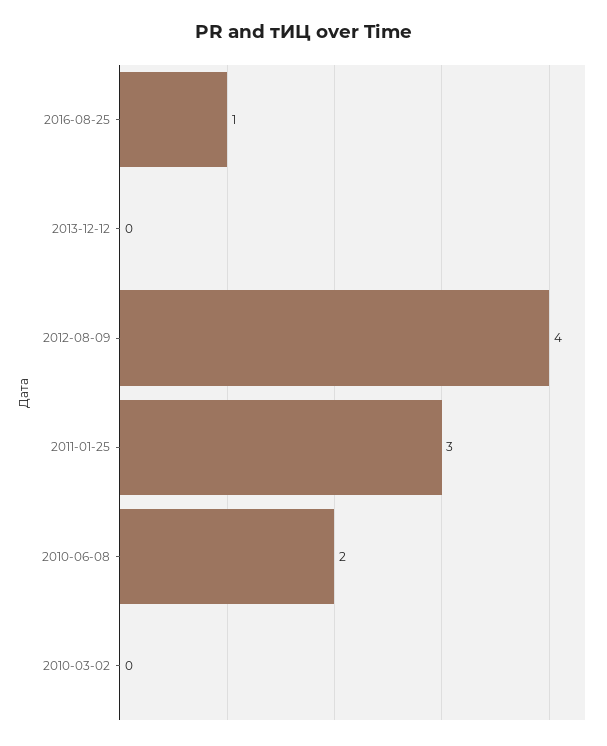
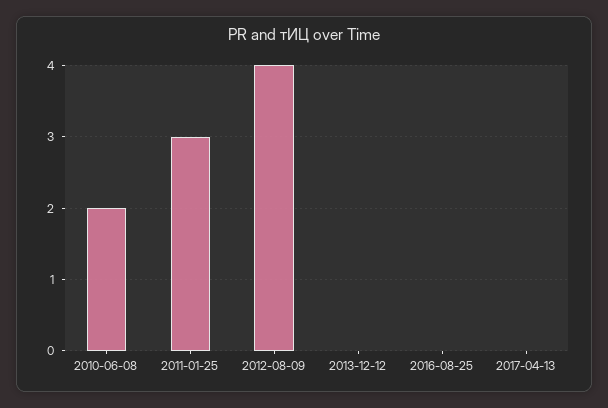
2016-08-25: 1 -> 0
2010-03-02: 0 -> none
2017-04-13: none -> 0

